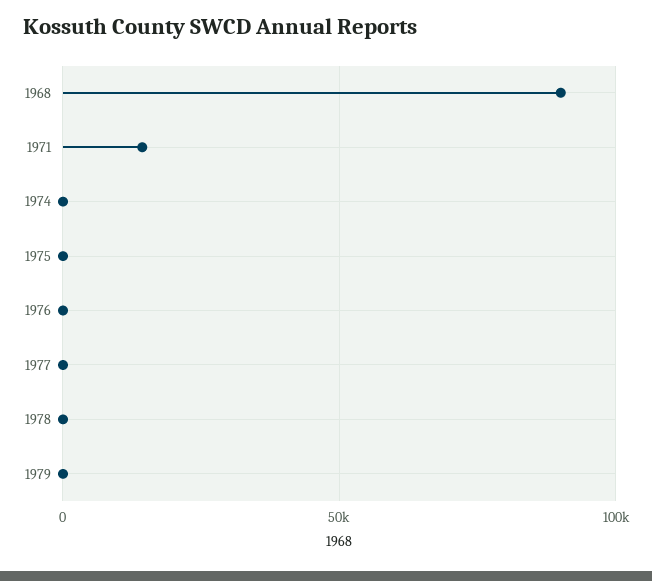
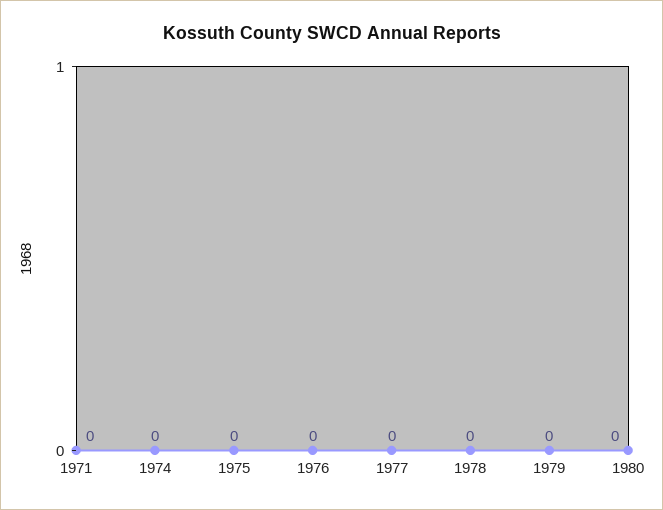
1968: 90000 -> none
1971: 15000 -> 0
1980: none -> 0

